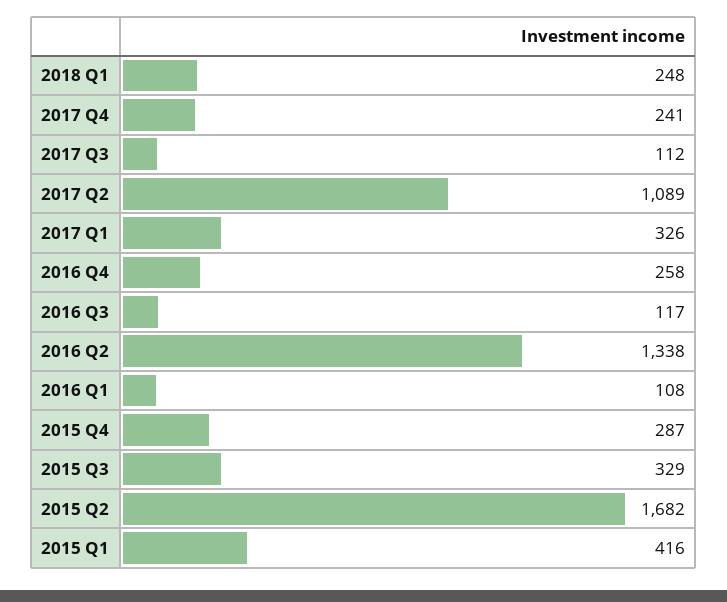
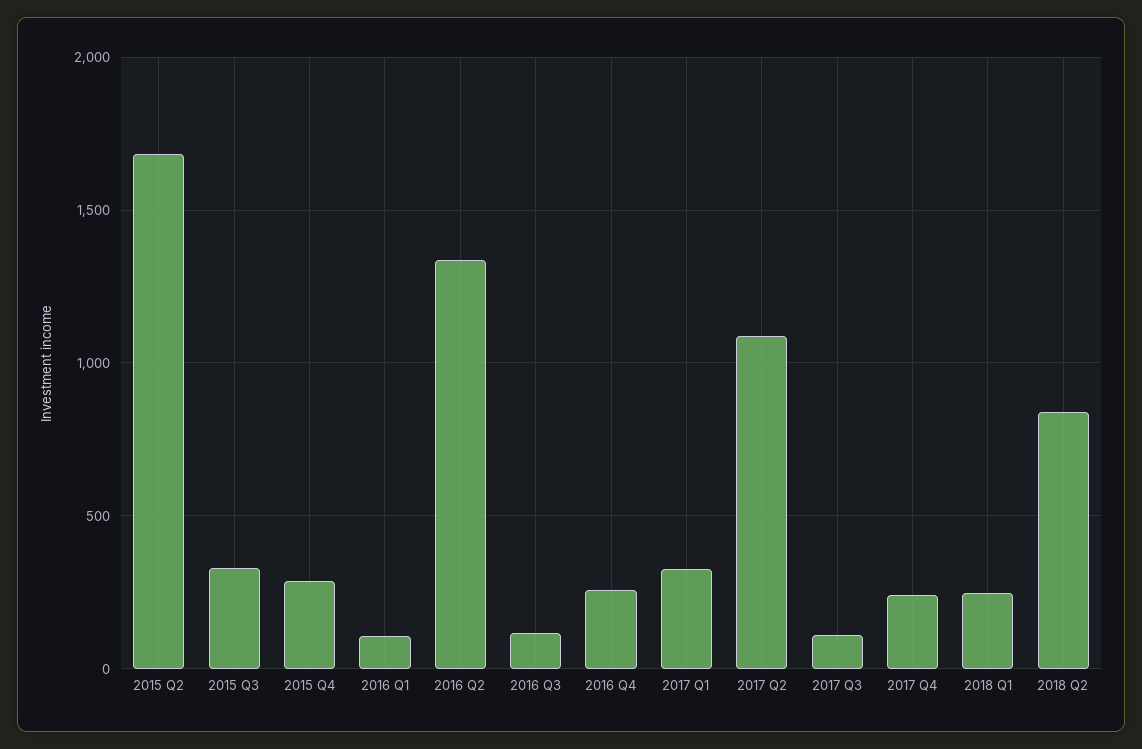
2015 Q1: 416 -> none
2018 Q2: none -> 850

